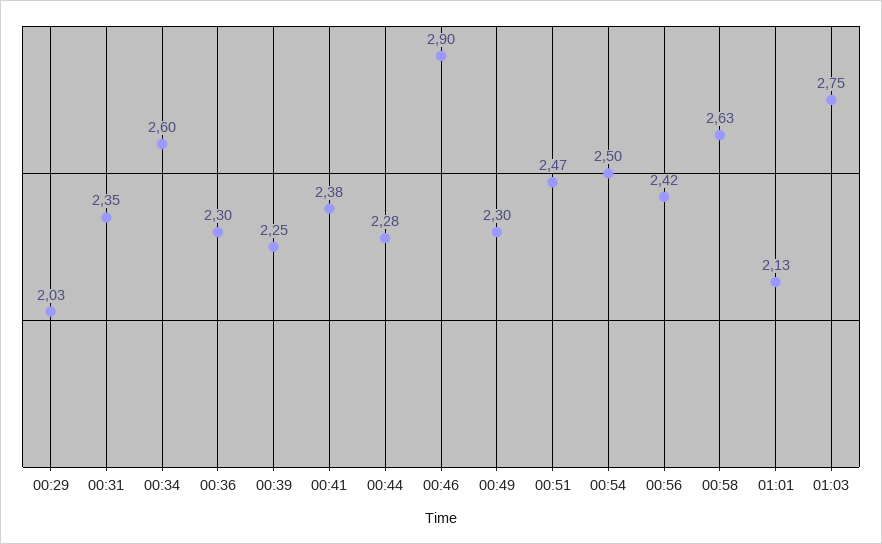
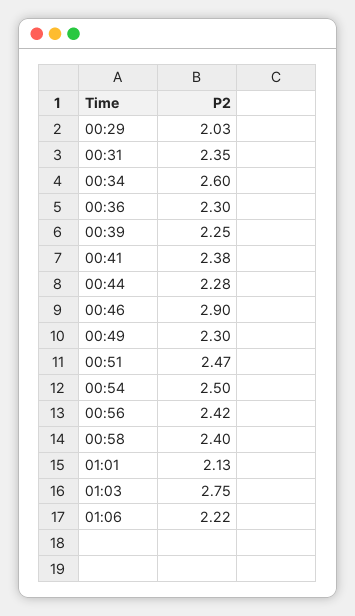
00:58: 2.63 -> 2.4
01:06: none -> 2.22

